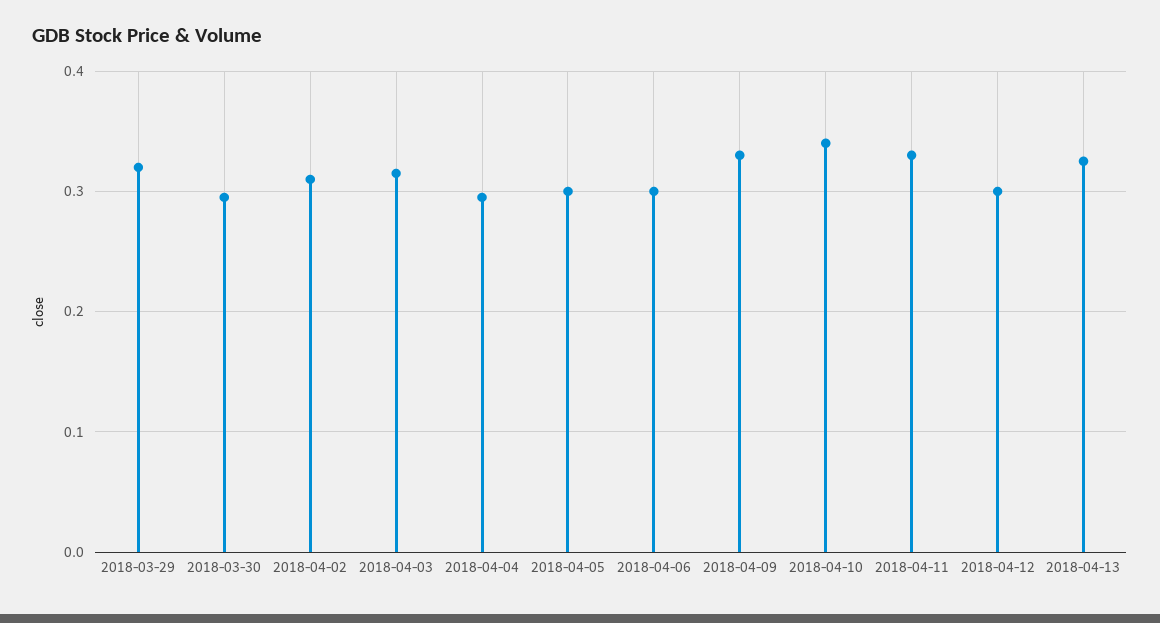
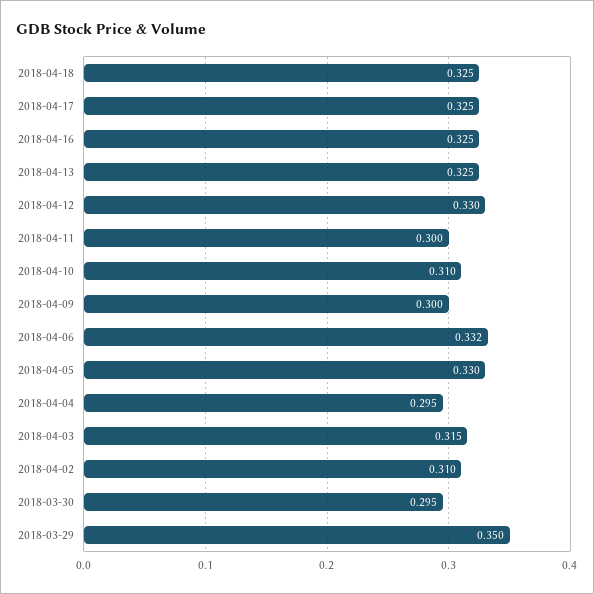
2018-03-29: 0.32 -> 0.35
2018-04-05: 0.3 -> 0.33
2018-04-06: 0.3 -> 0.332
2018-04-09: 0.33 -> 0.3
2018-04-10: 0.34 -> 0.31
2018-04-11: 0.33 -> 0.3
2018-04-12: 0.3 -> 0.33
2018-04-18: none -> 0.325
2018-04-17: none -> 0.325
2018-04-16: none -> 0.325

